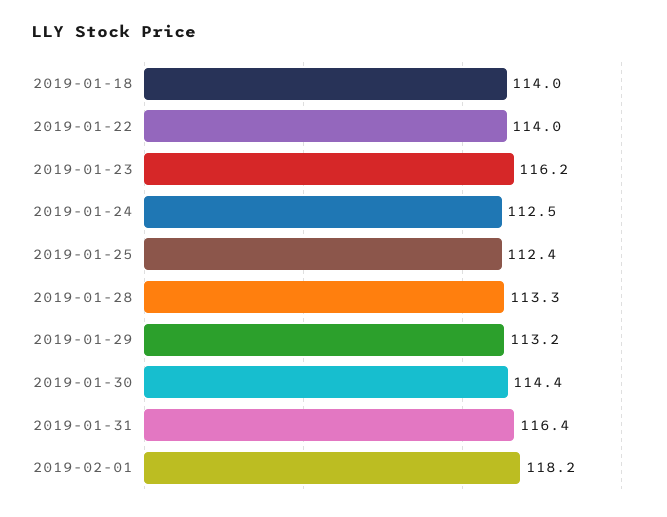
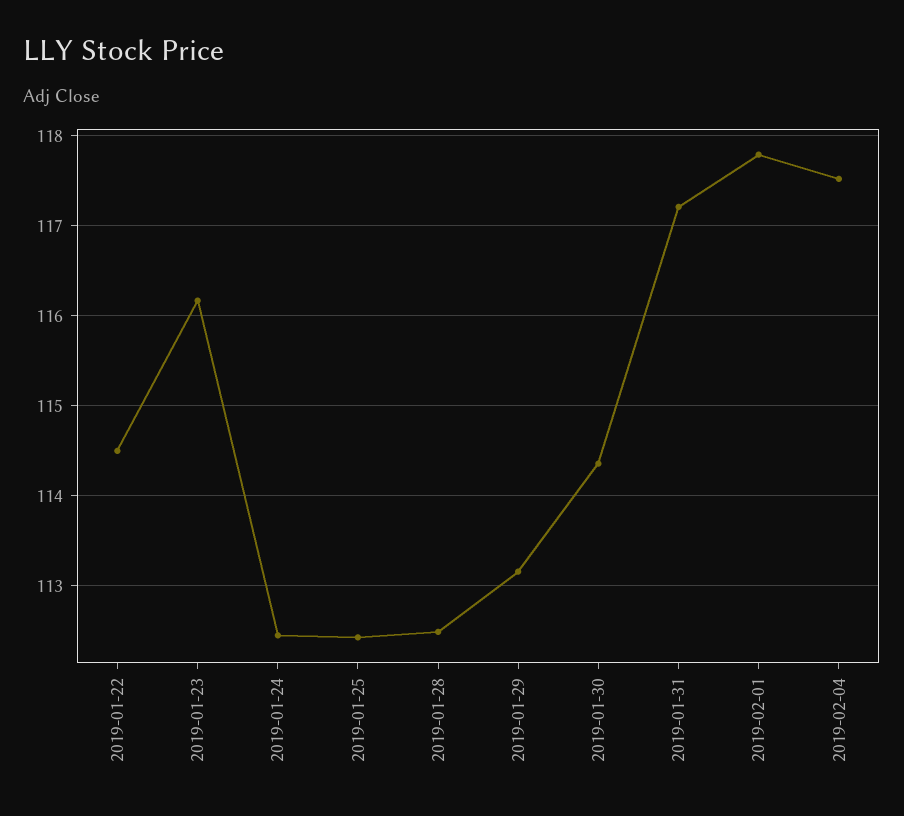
2019-01-18: 114 -> none
2019-01-22: 114 -> 114.5
2019-01-28: 113.3 -> 112.5
2019-01-31: 116.4 -> 117.2
2019-02-01: 118.2 -> 117.8
2019-02-04: none -> 117.5

